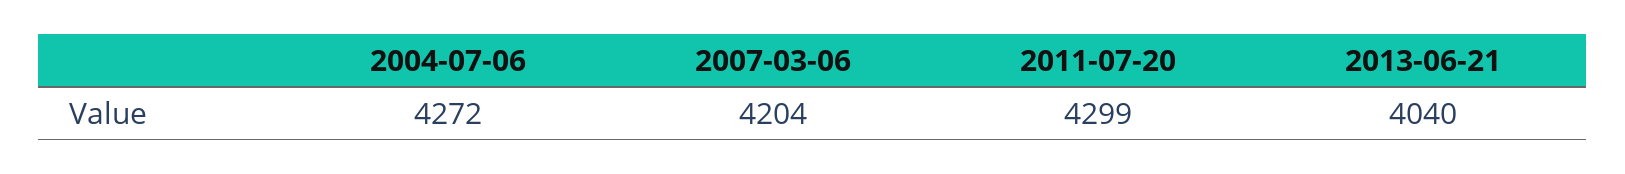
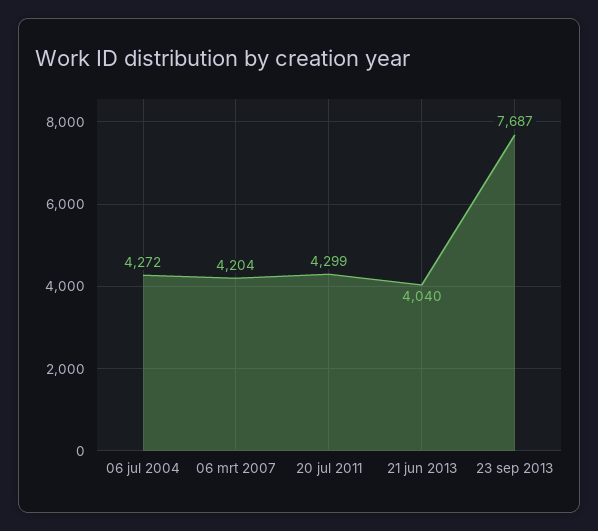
23 sep 2013: none -> 7687

